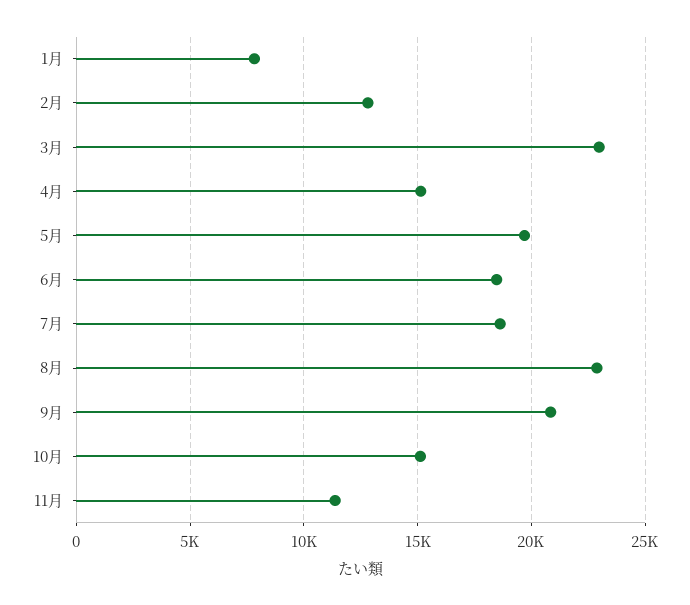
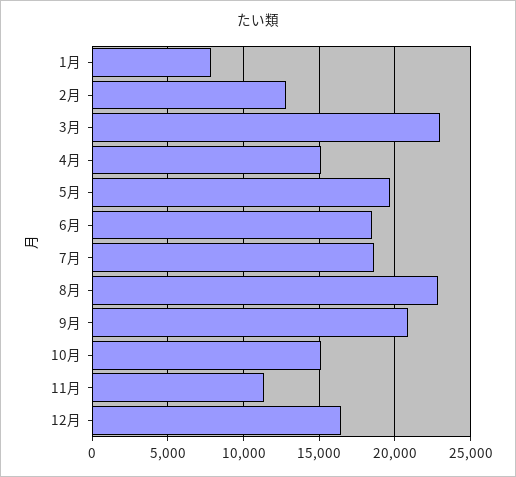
12月: none -> 16500

